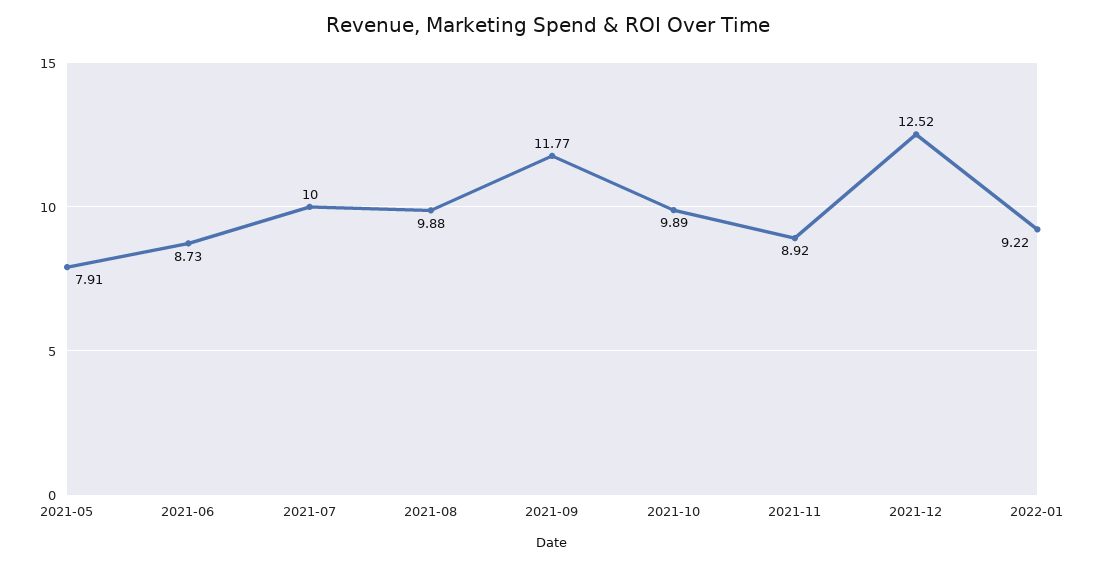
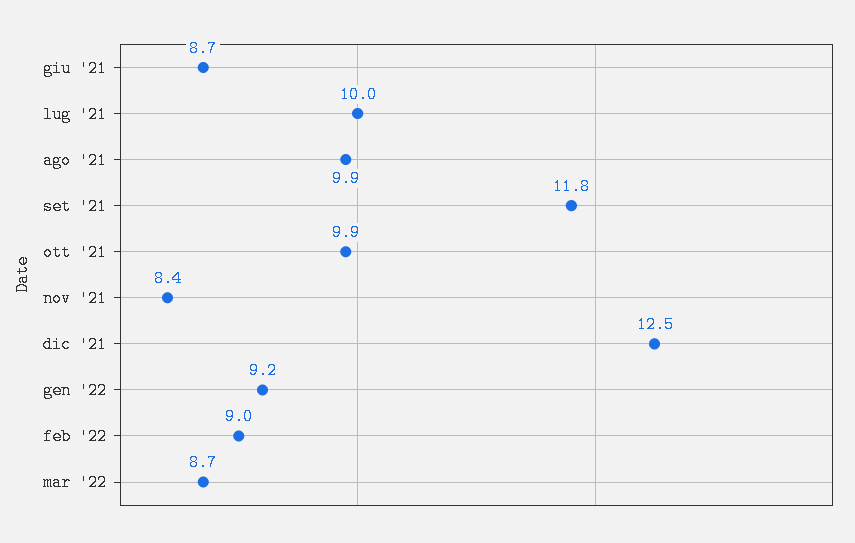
2021-05: 7.91 -> none
2021-11: 8.92 -> 8.4
feb '22: none -> 9
mar '22: none -> 8.7

